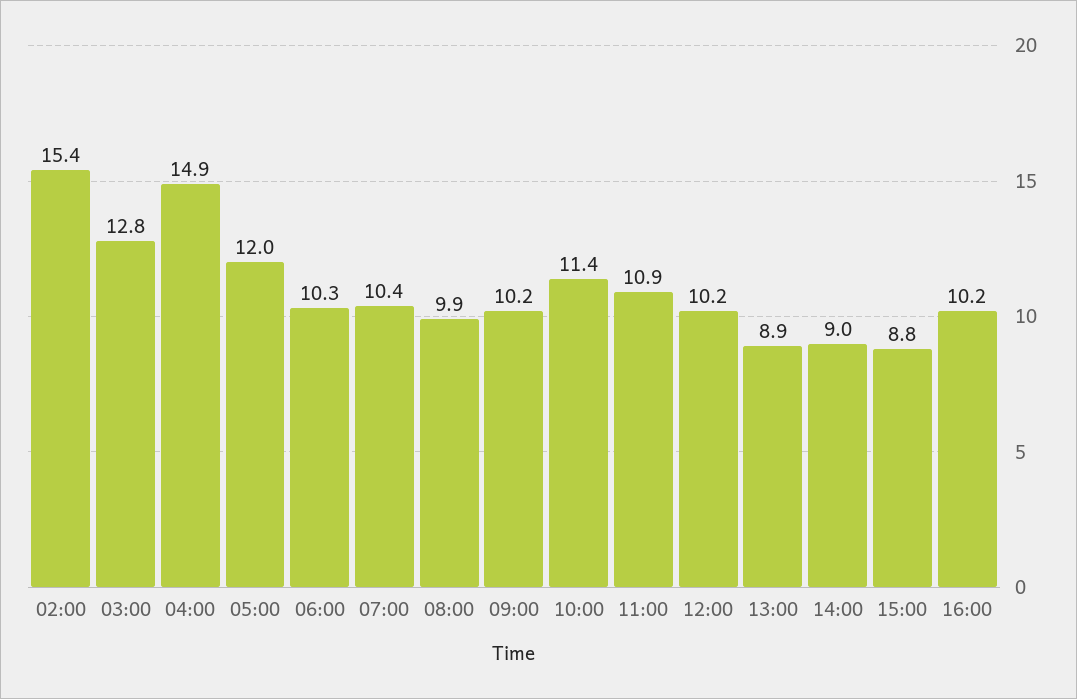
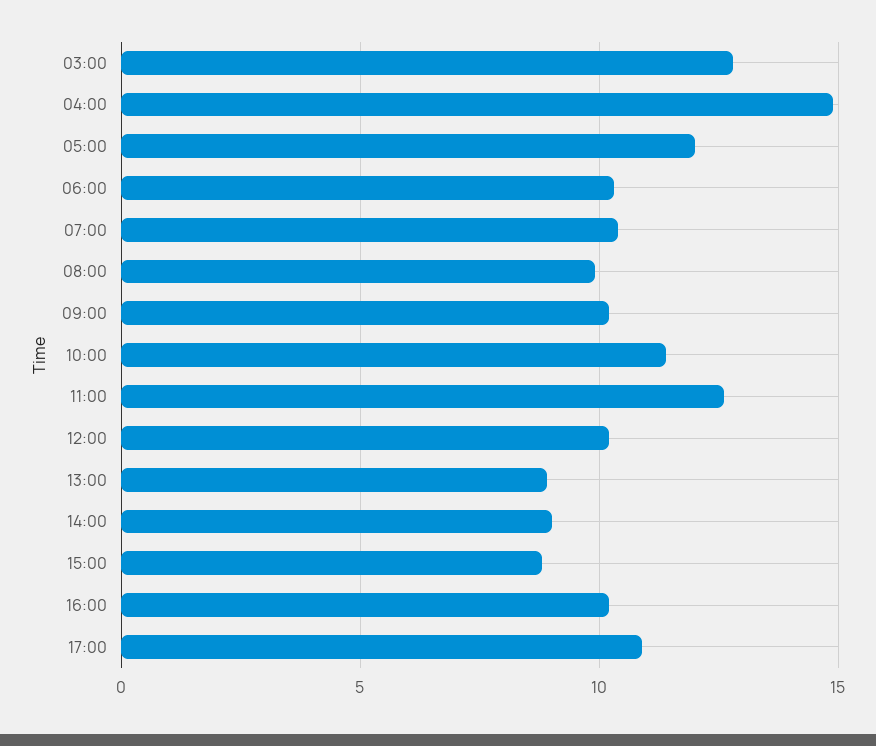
02:00: 15.4 -> none
11:00: 10.9 -> 12.5
17:00: none -> 11

